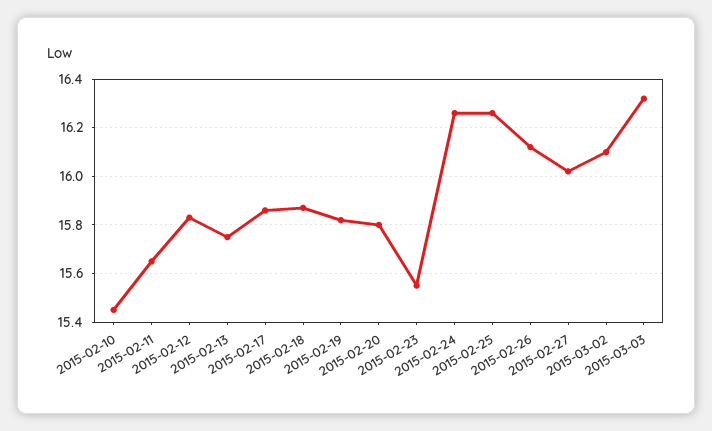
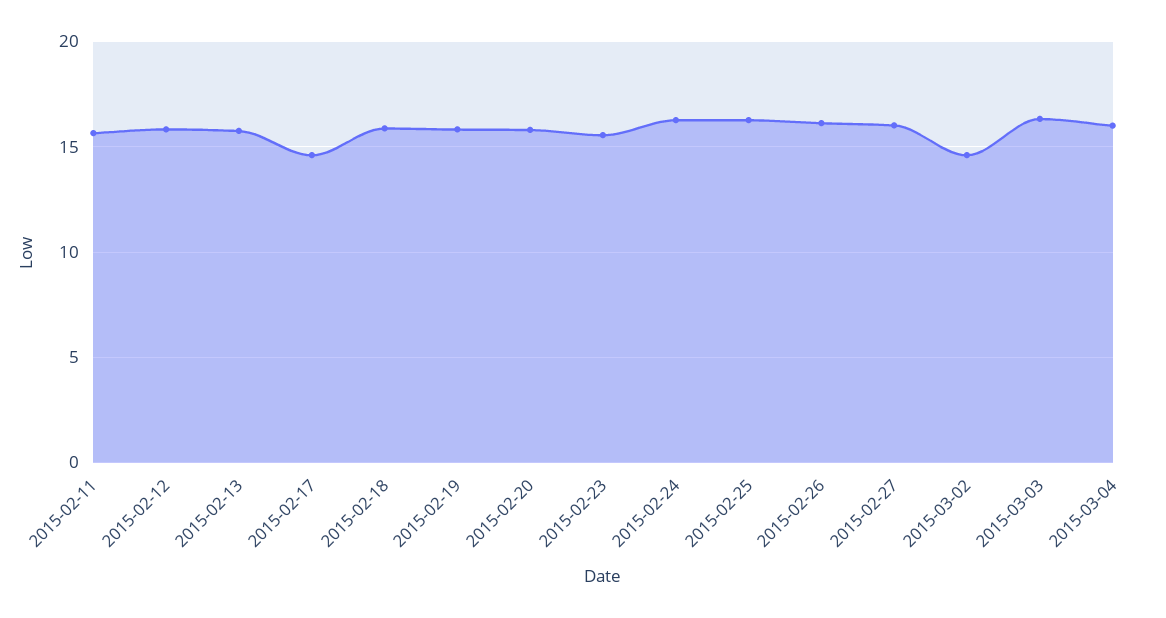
2015-02-10: 15.45 -> none
2015-02-17: 15.85 -> 14.5
2015-03-02: 16.1 -> 14.5
2015-03-04: none -> 16

